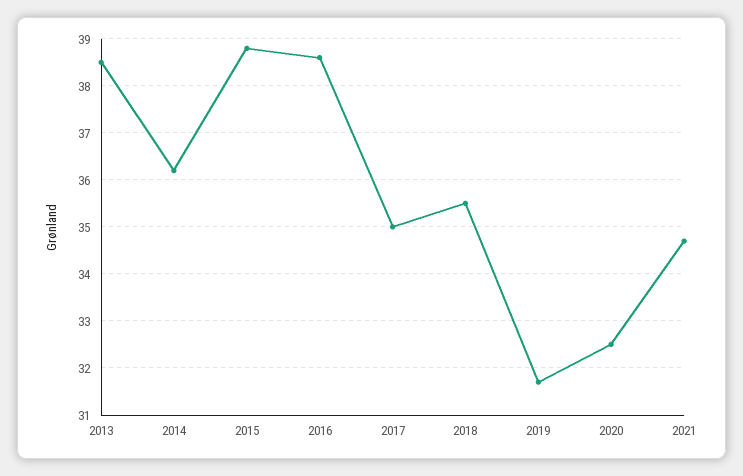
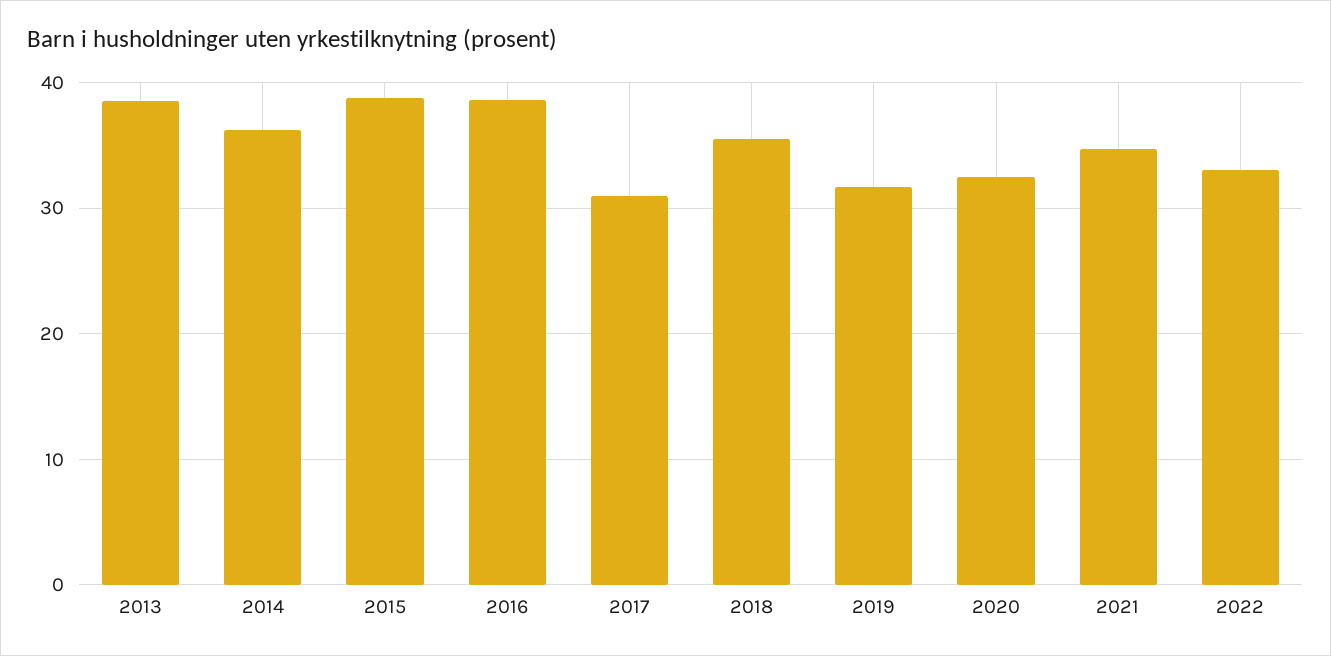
2017: 35 -> 31
2022: none -> 33

